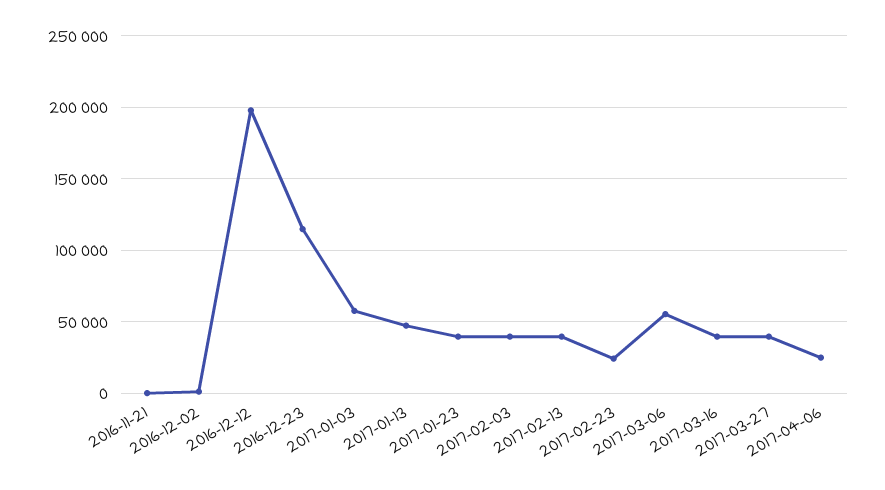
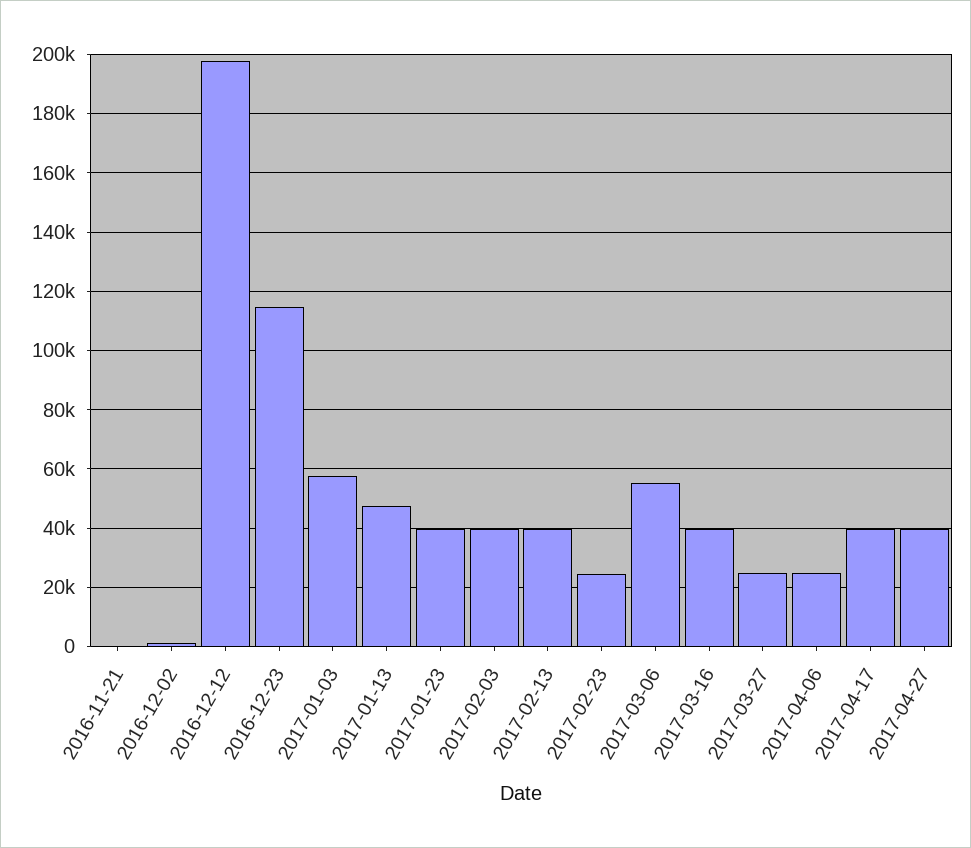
2017-03-27: 40000 -> 25000
2017-04-17: none -> 40000
2017-04-27: none -> 40000

